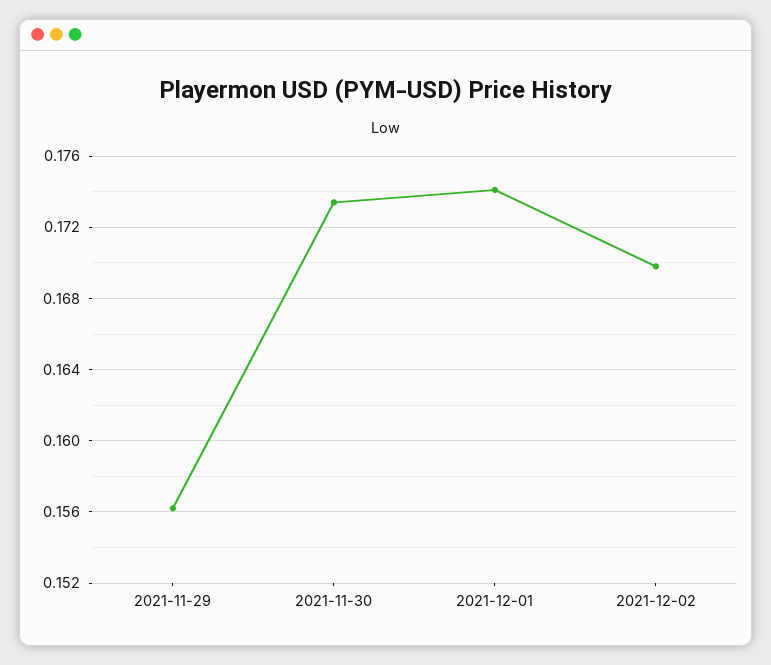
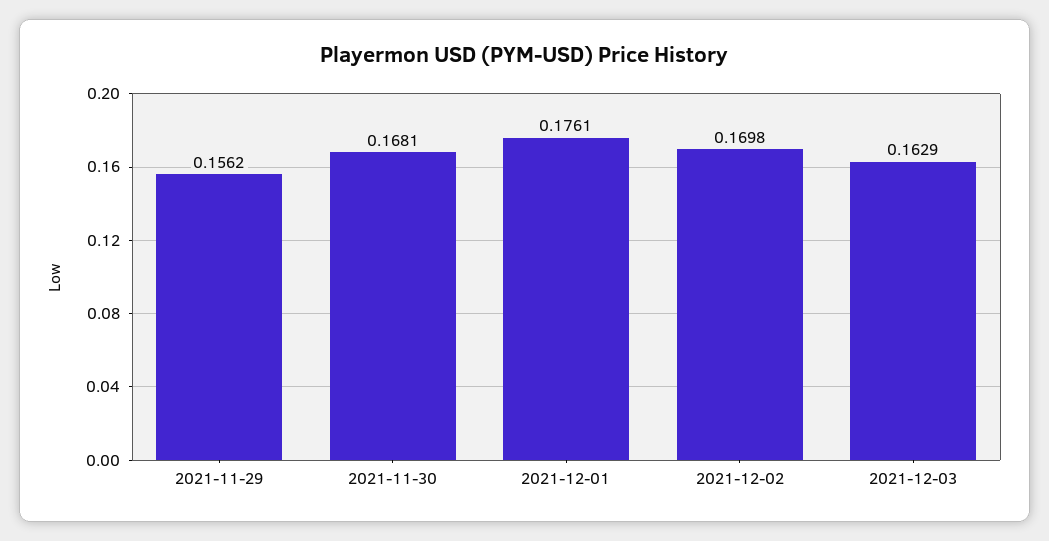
2021-11-30: 0.1735 -> 0.1681
2021-12-01: 0.174 -> 0.1761
2021-12-03: none -> 0.1629

